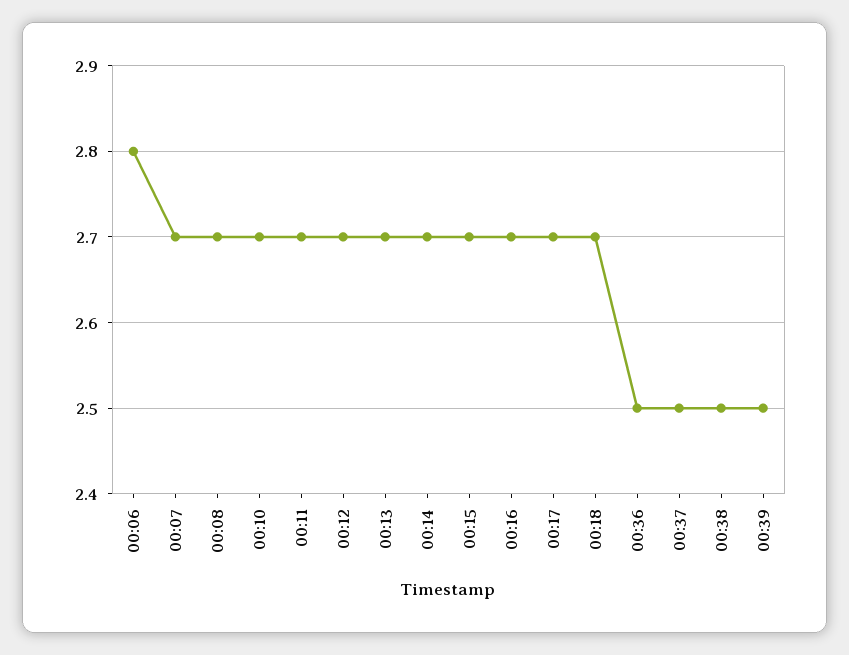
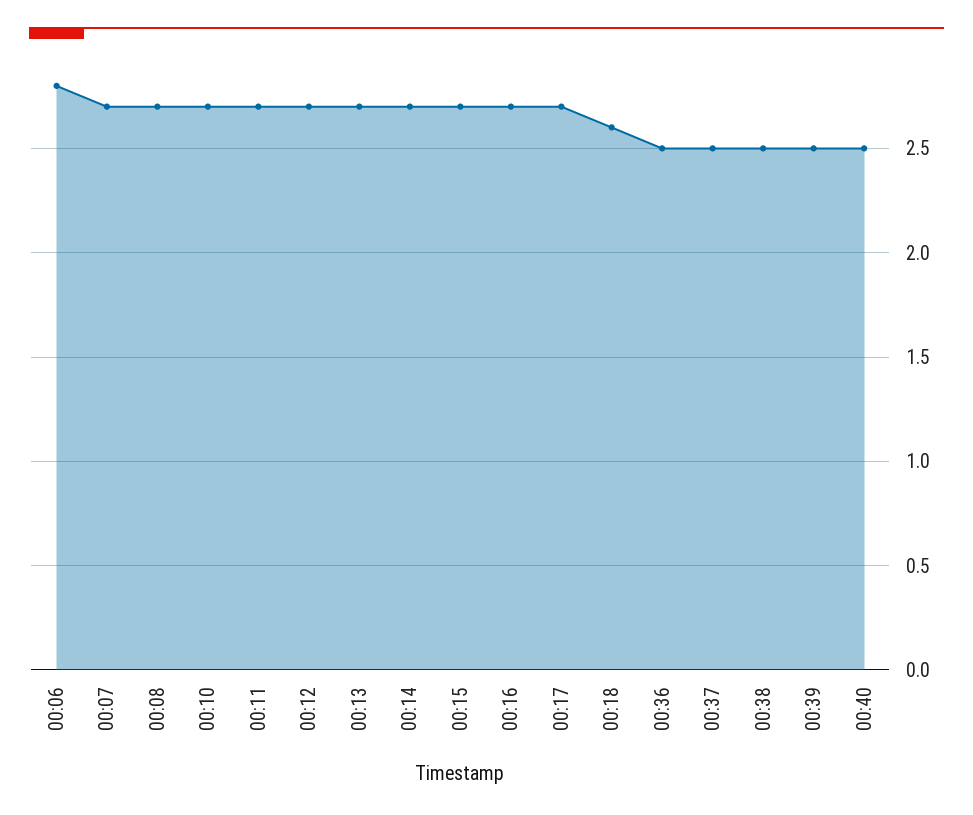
00:18: 2.7 -> 2.6
00:40: none -> 2.5

